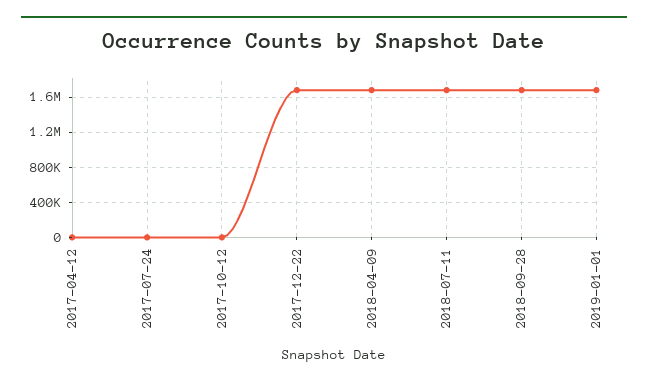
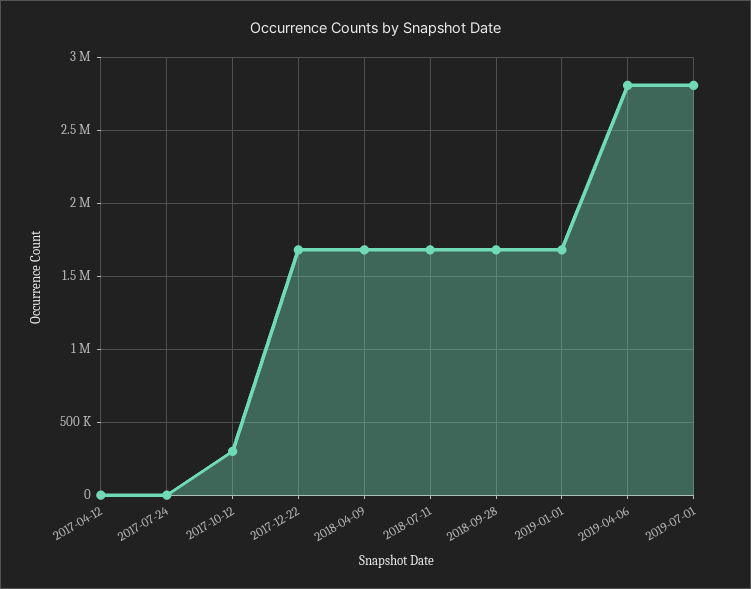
2017-10-12: 0 -> 300000
2019-04-06: none -> 2800000
2019-07-01: none -> 2800000

